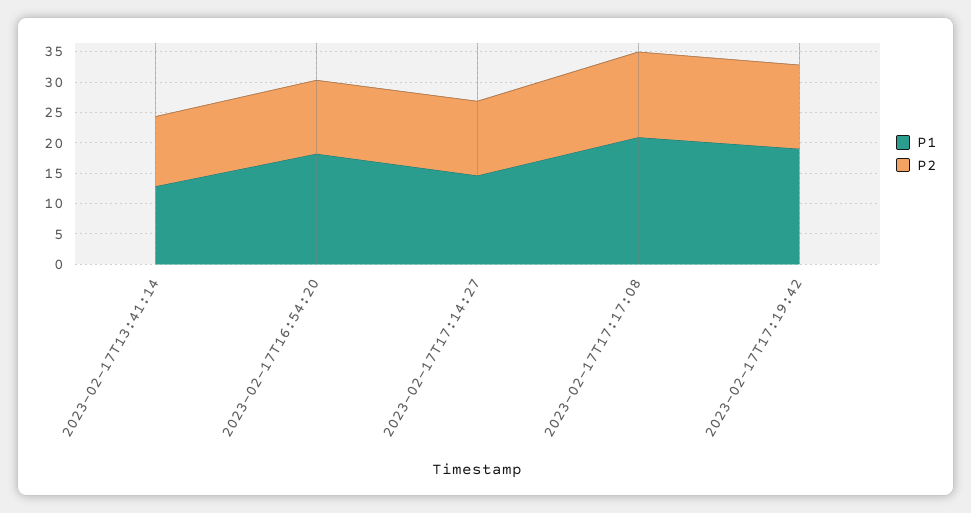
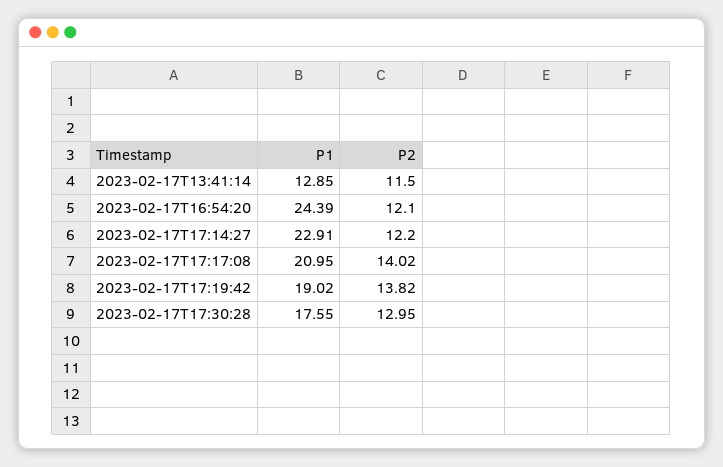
P1, 2023-02-17T16:54:20: 17.5 -> 24.39
P1, 2023-02-17T17:14:27: 15 -> 22.91
P1, 2023-02-17T17:30:28: none -> 17.55
P2, 2023-02-17T17:30:28: none -> 12.95

